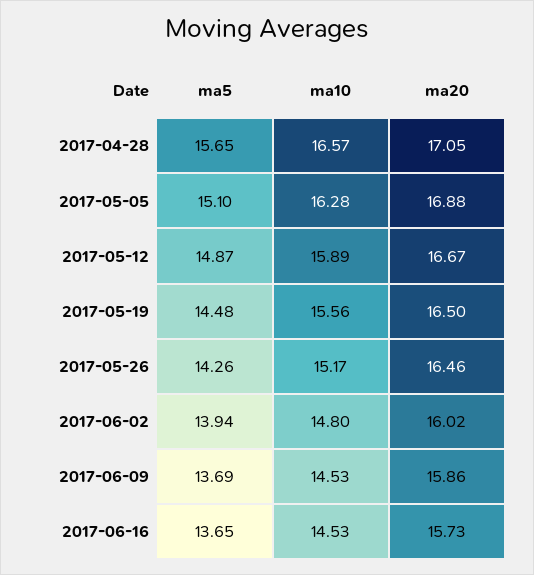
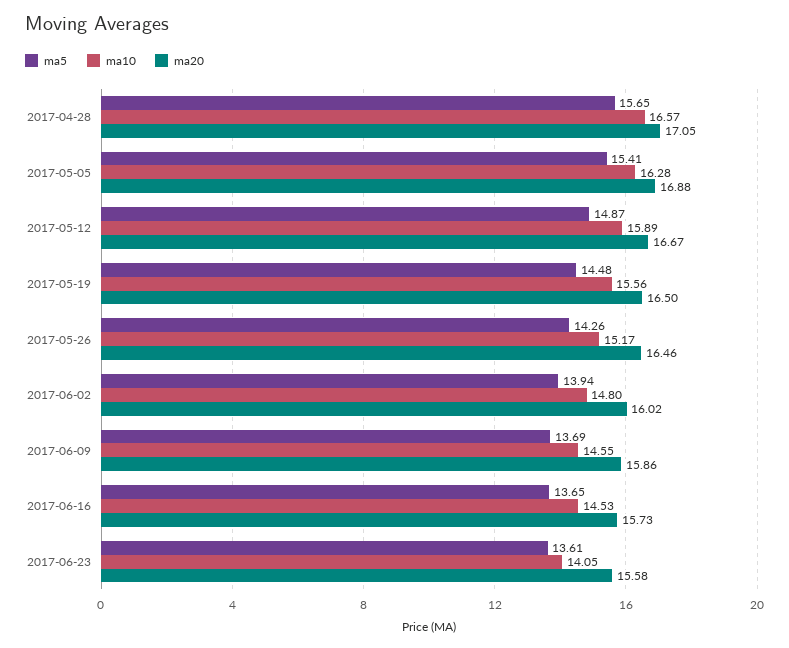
ma5, 2017-05-05: 15.1 -> 15.41
ma10, 2017-06-09: 14.53 -> 14.55
ma5, 2017-06-23: none -> 13.61
ma10, 2017-06-23: none -> 14.05
ma20, 2017-06-23: none -> 15.58

